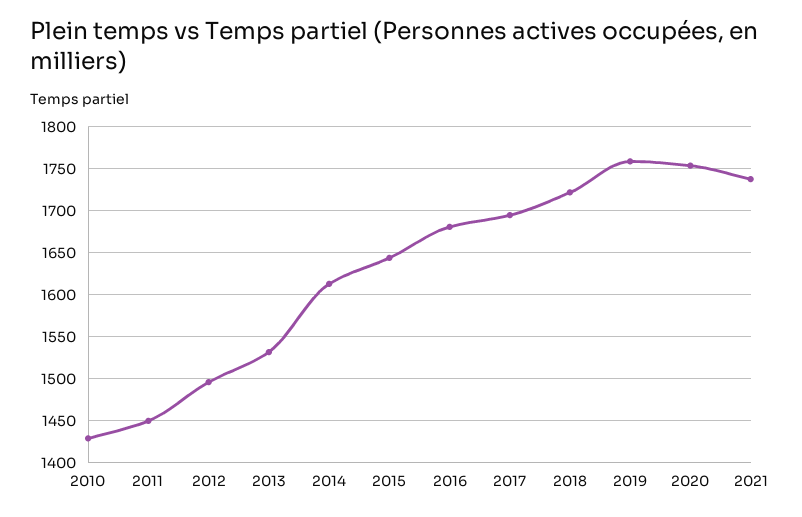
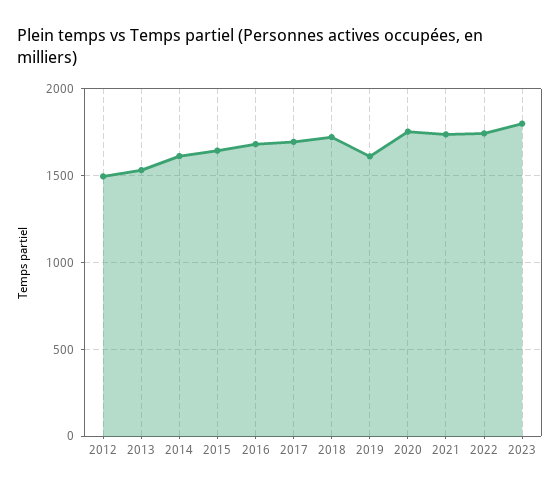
2010: 1430 -> none
2011: 1450 -> none
2019: 1760 -> 1600
2022: none -> 1750
2023: none -> 1800

